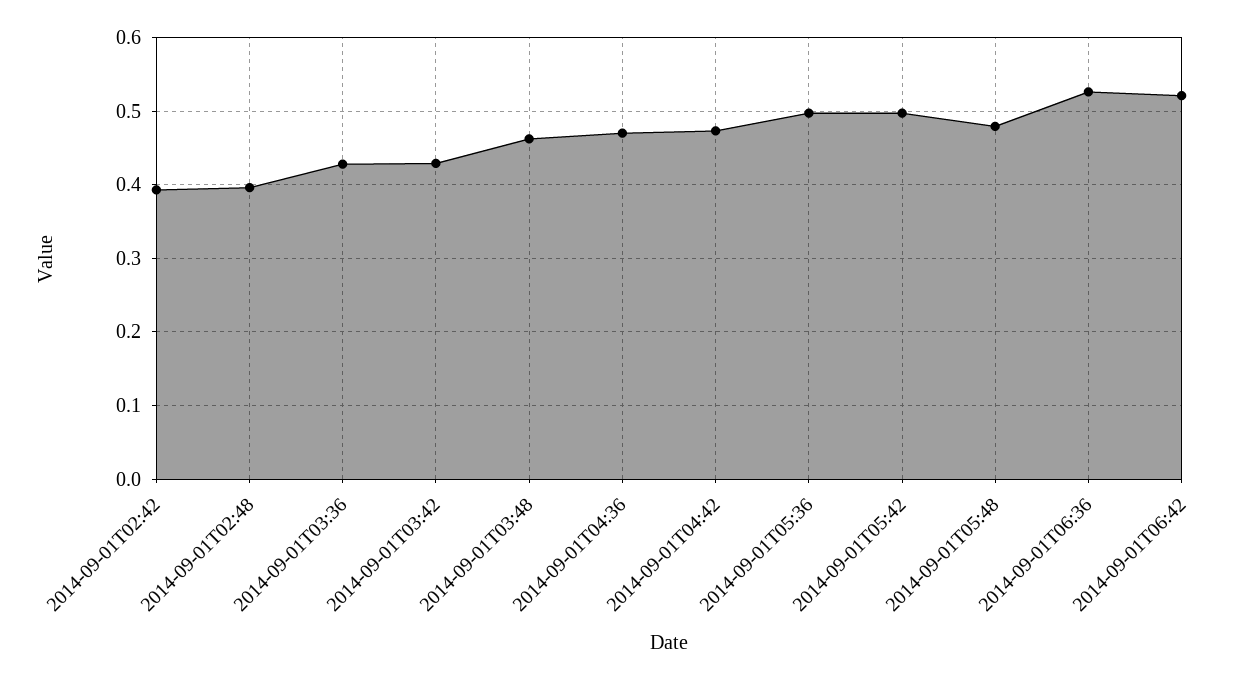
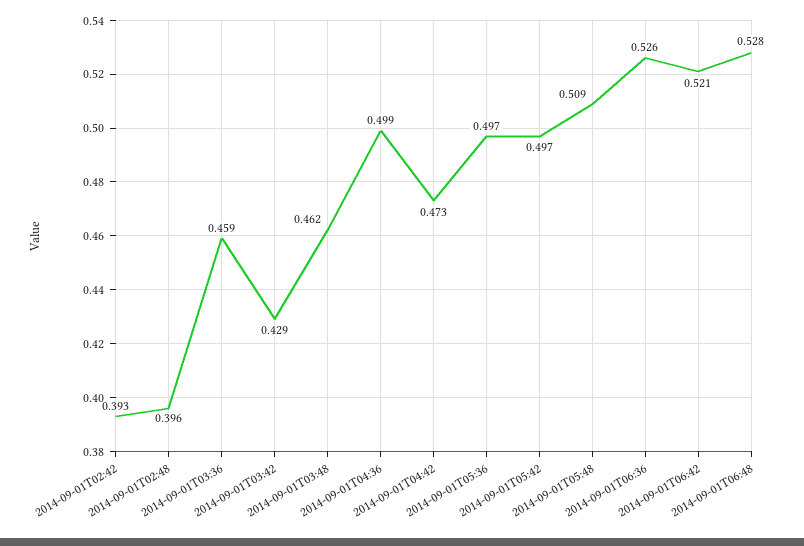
2014-09-01T03:36: 0.43 -> 0.459
2014-09-01T04:36: 0.47 -> 0.499
2014-09-01T05:48: 0.48 -> 0.509
2014-09-01T06:48: none -> 0.528

